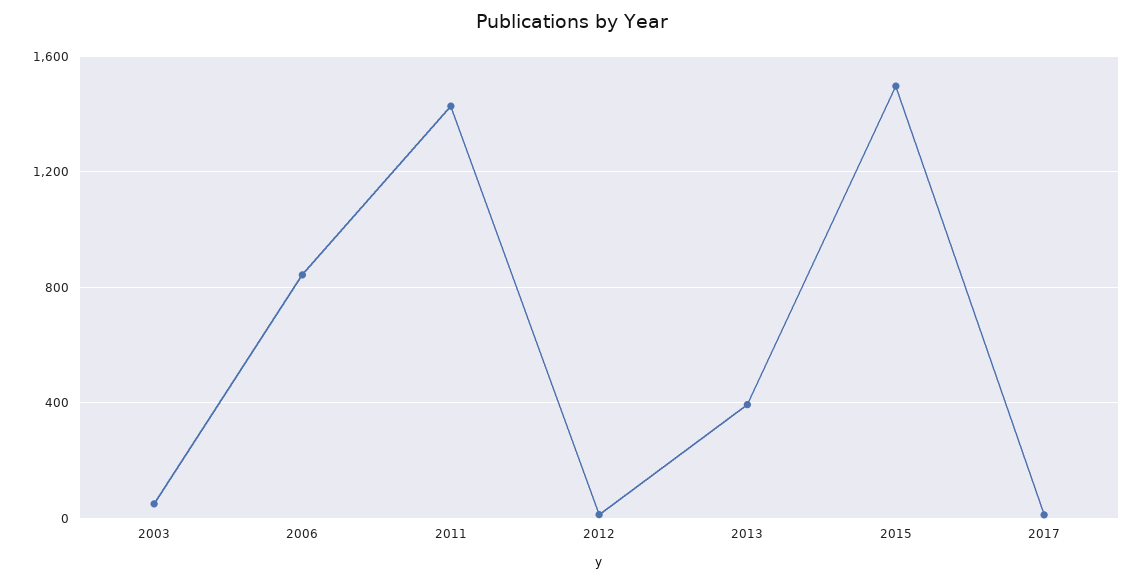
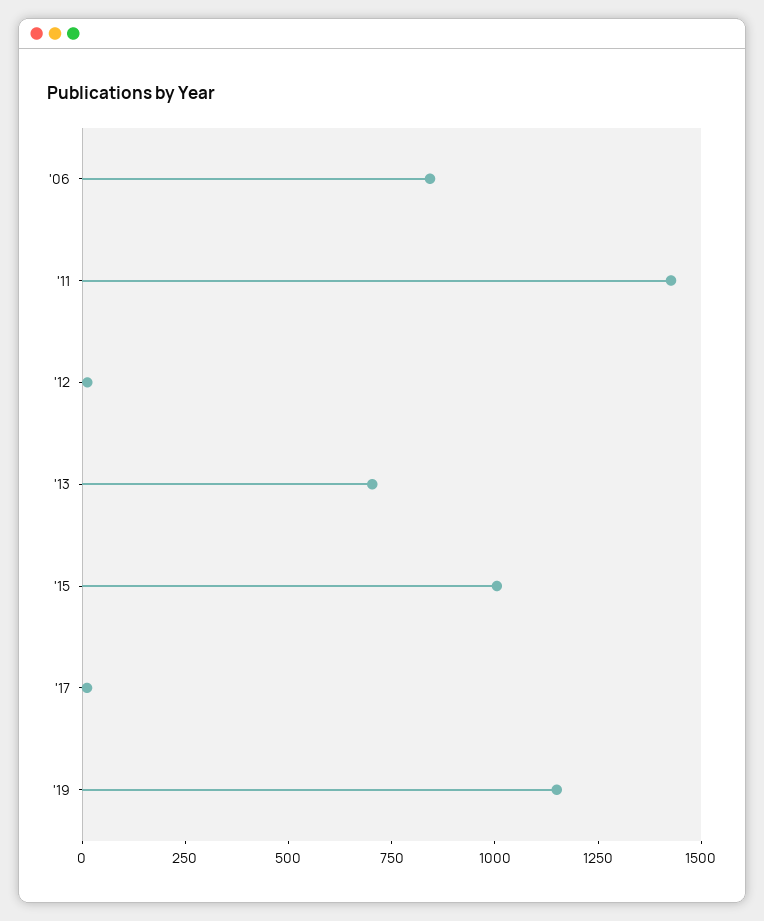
2003: 50 -> none
2013: 400 -> 700
2015: 1500 -> 1000
'19: none -> 1150

